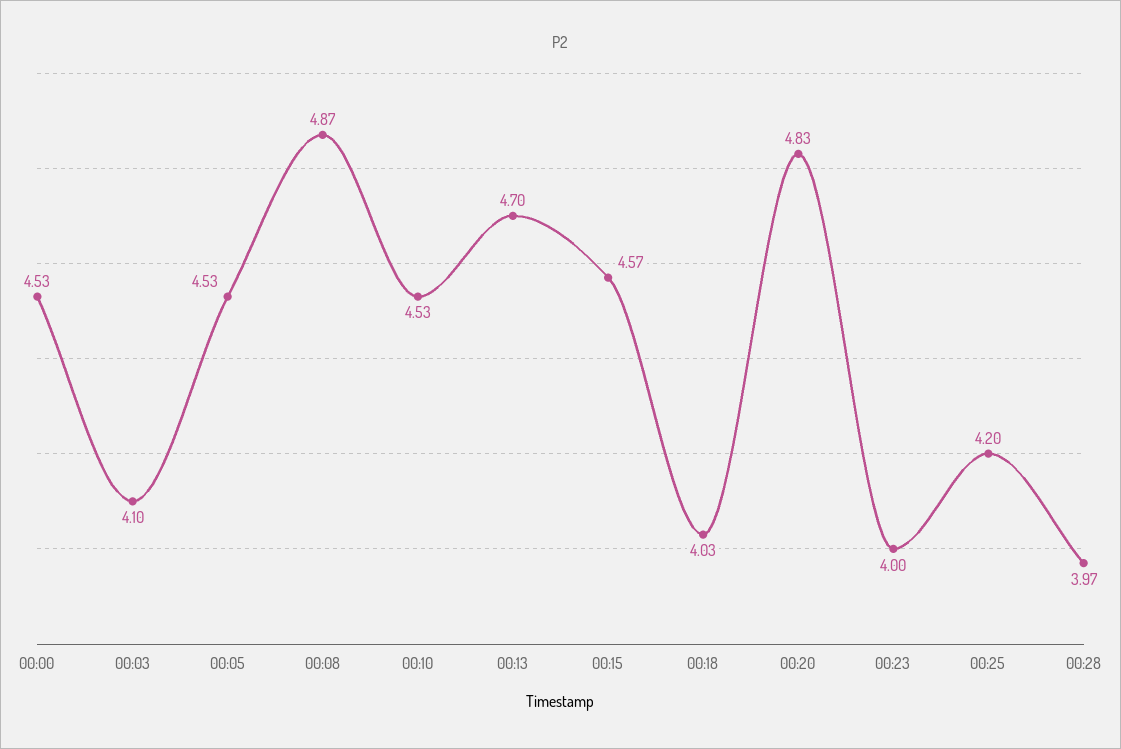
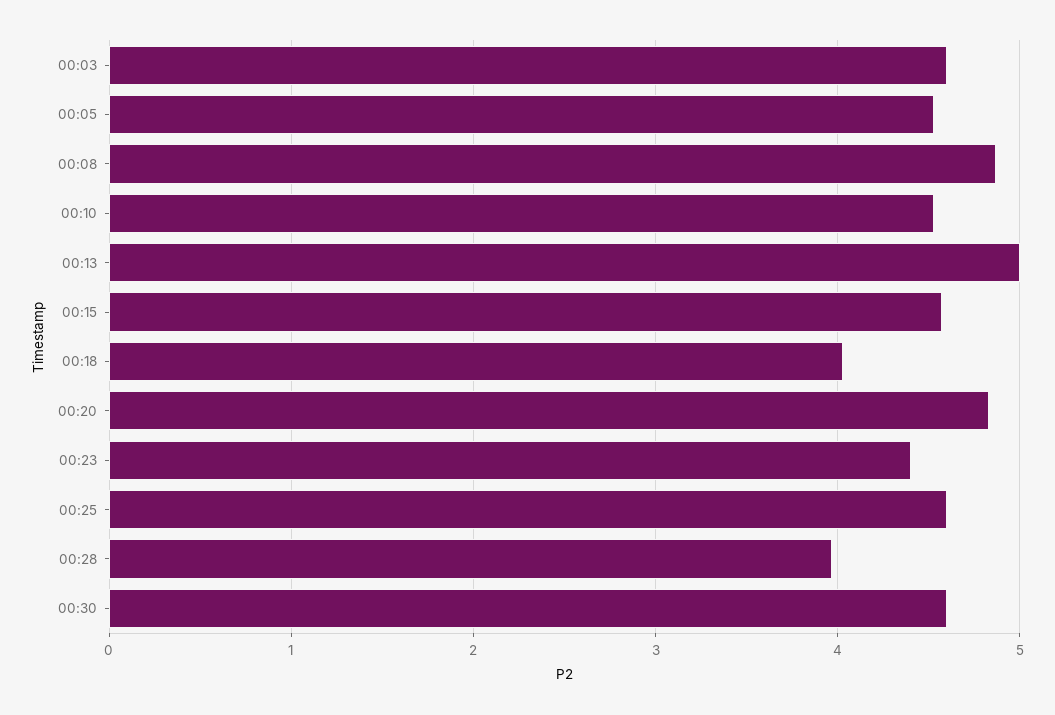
00:00: 4.53 -> none
00:03: 4.1 -> 4.6
00:13: 4.7 -> 5
00:23: 4 -> 4.4
00:25: 4.2 -> 4.6
00:30: none -> 4.6

